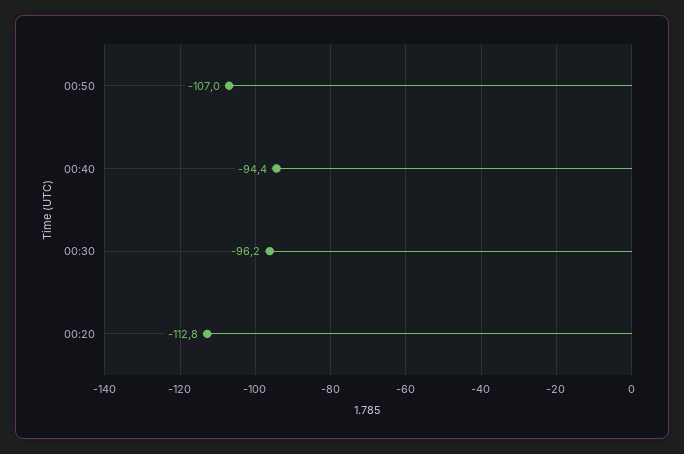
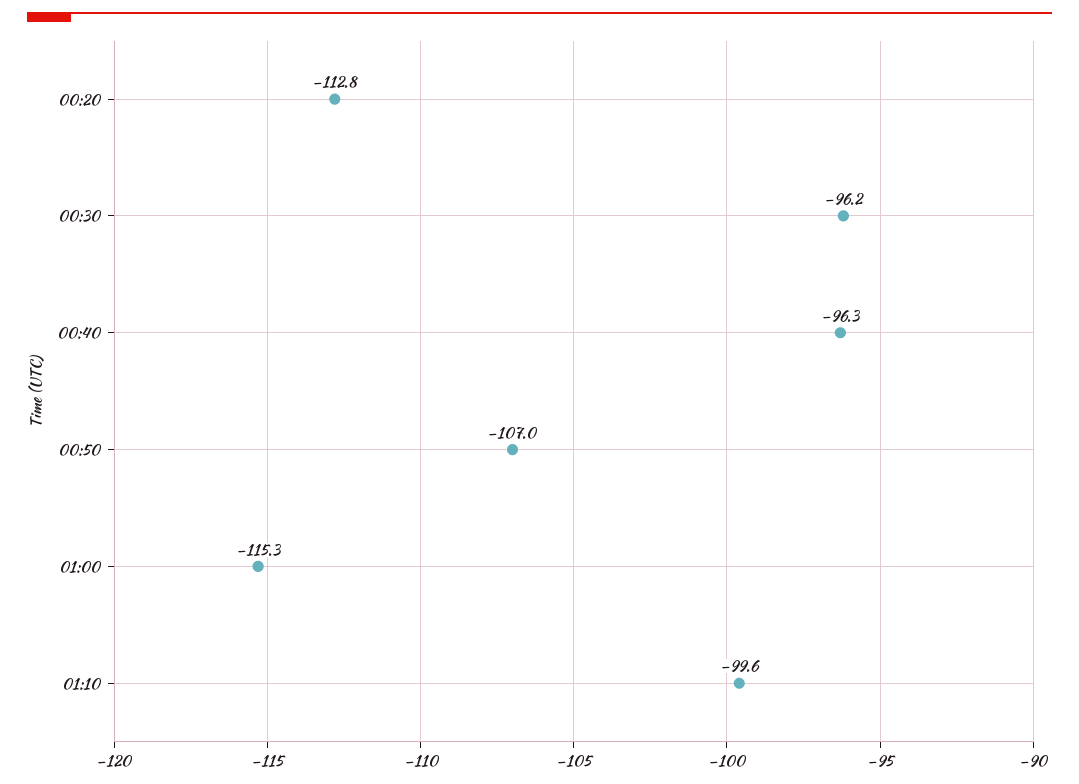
00:40: -94.4 -> -96.3
01:00: none -> -115.3
01:10: none -> -99.6

